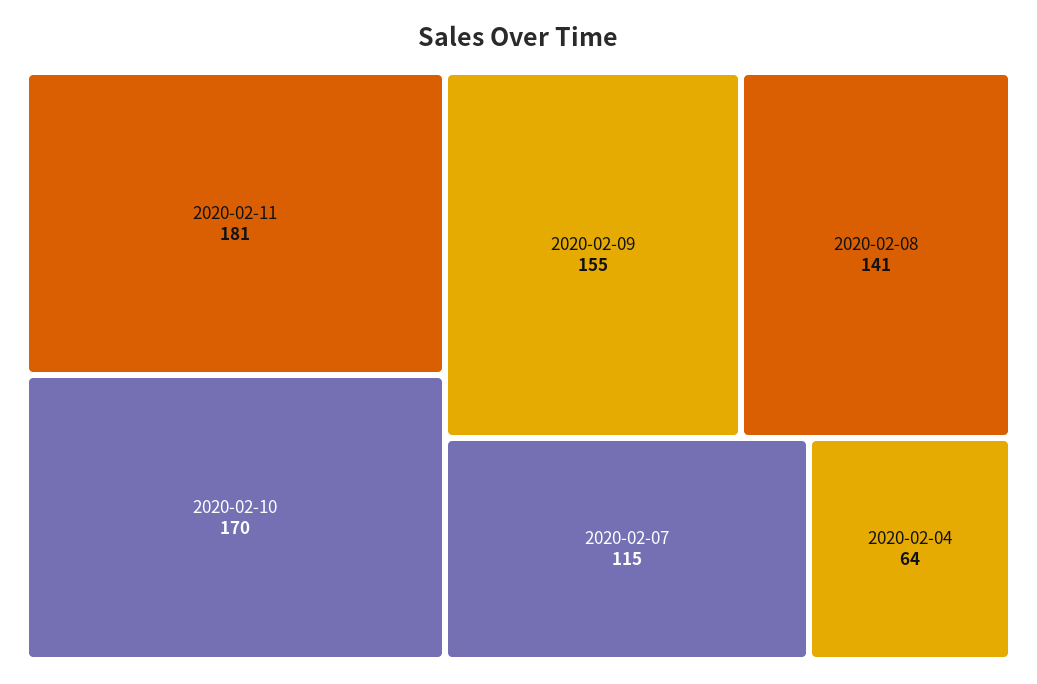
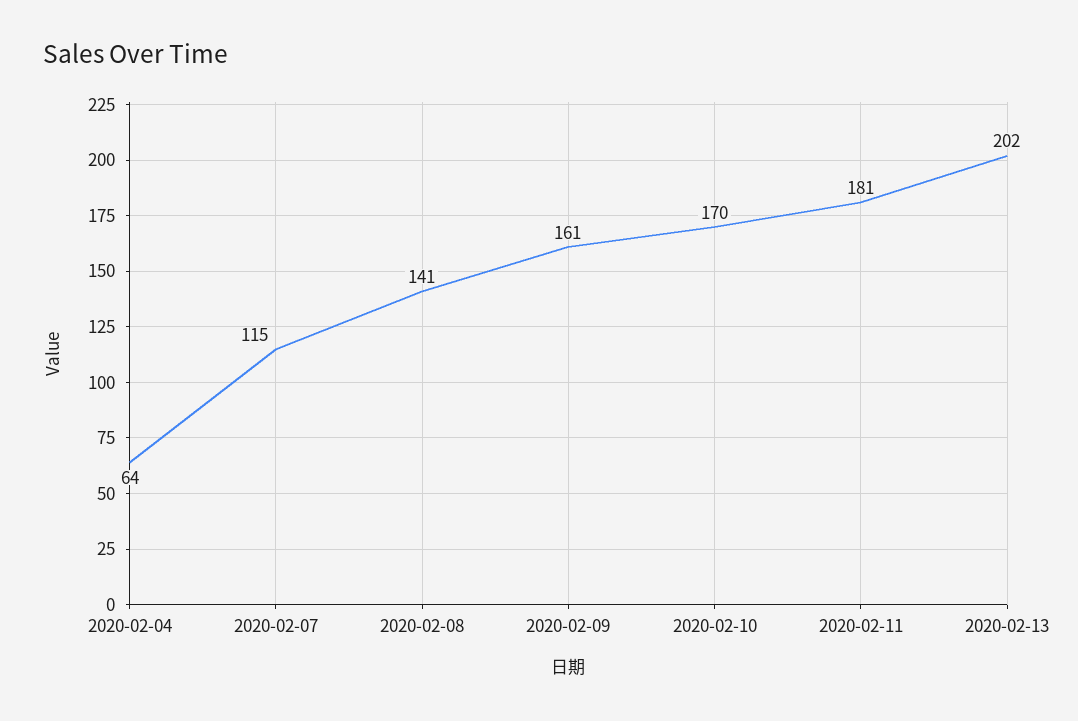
2020-02-09: 155 -> 161
2020-02-13: none -> 202

